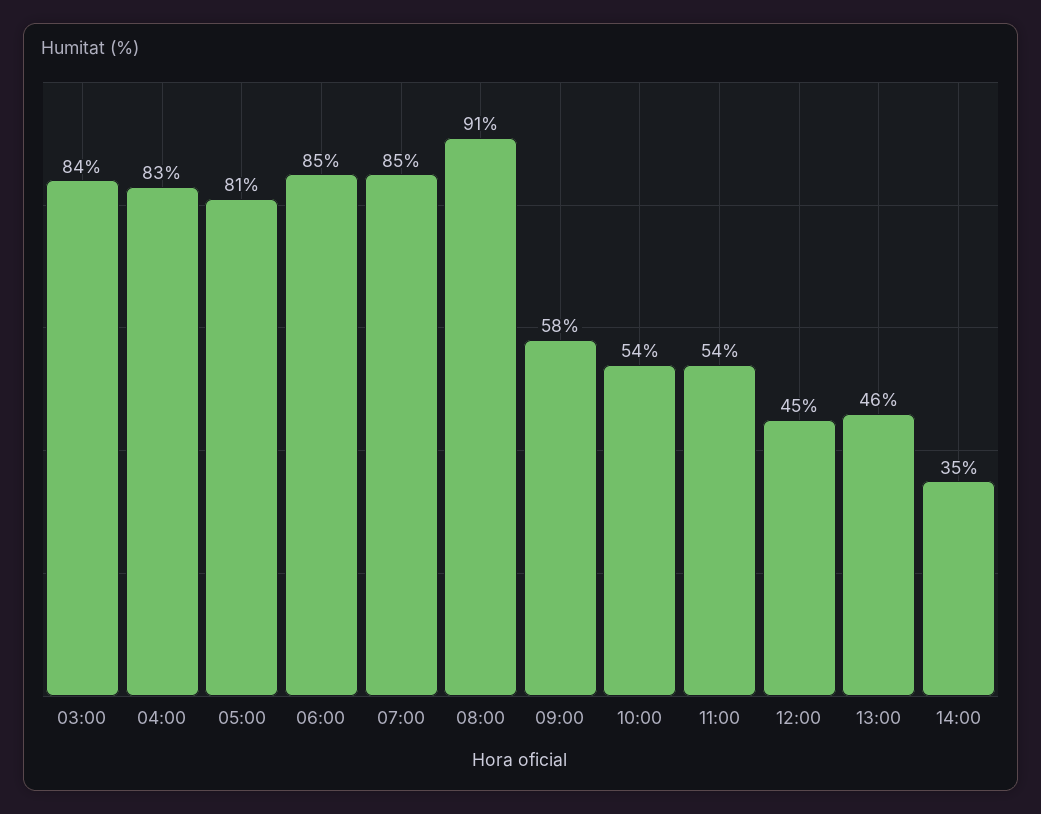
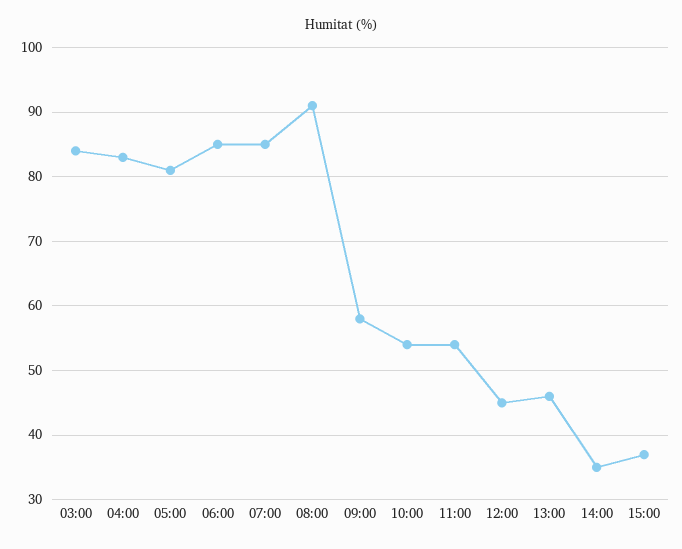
15:00: none -> 37

